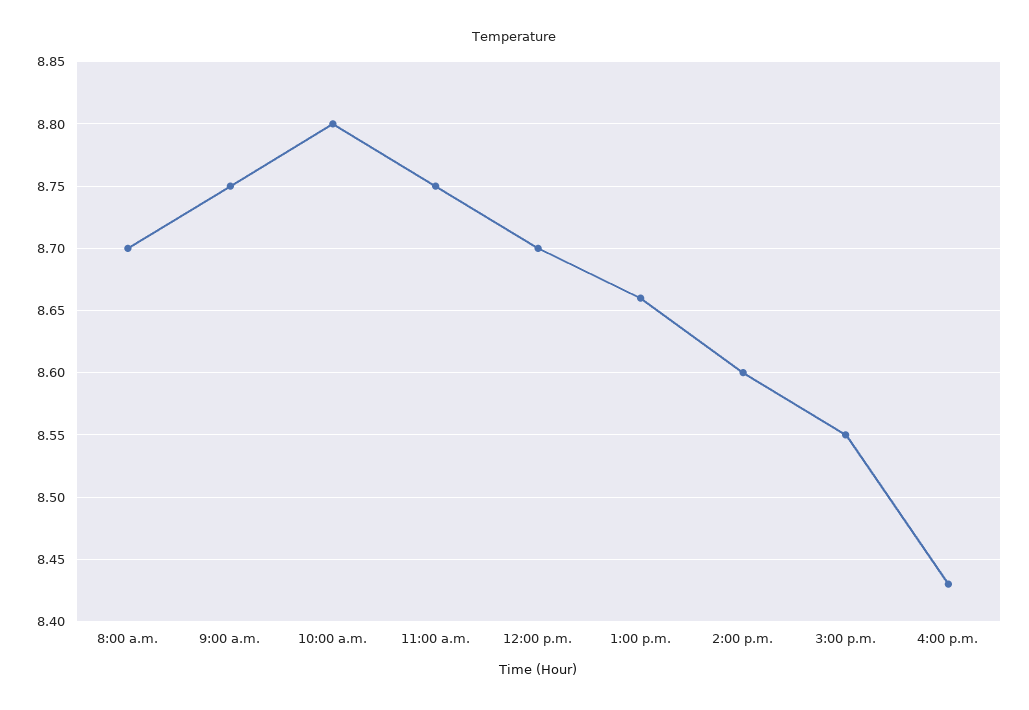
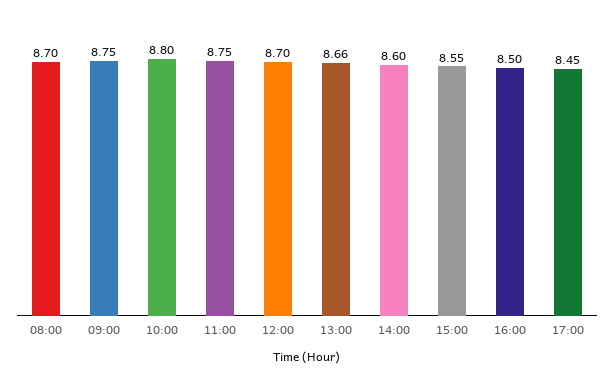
4:00 p.m.: 8.43 -> 8.5
17:00: none -> 8.45

